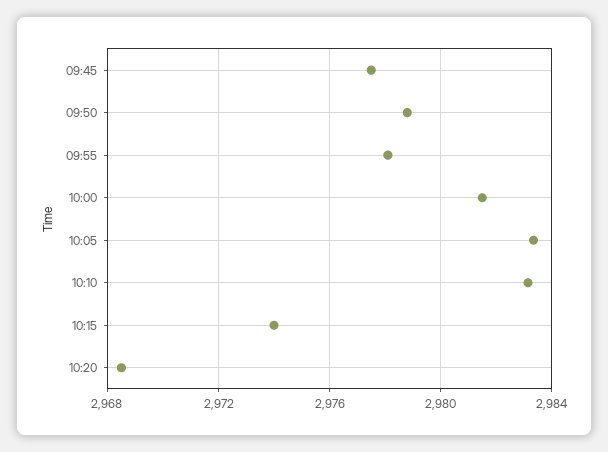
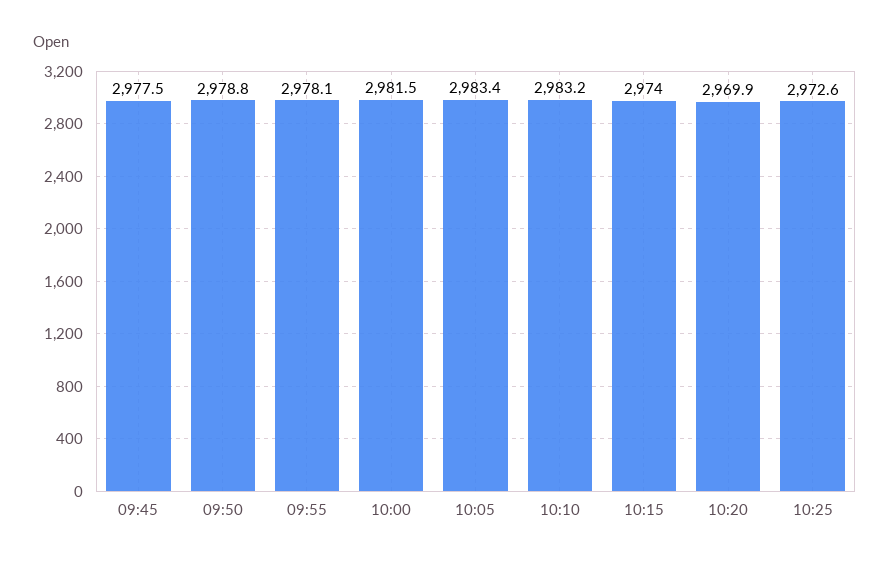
10:20: 2968.5 -> 2969.9
10:25: none -> 2972.6

